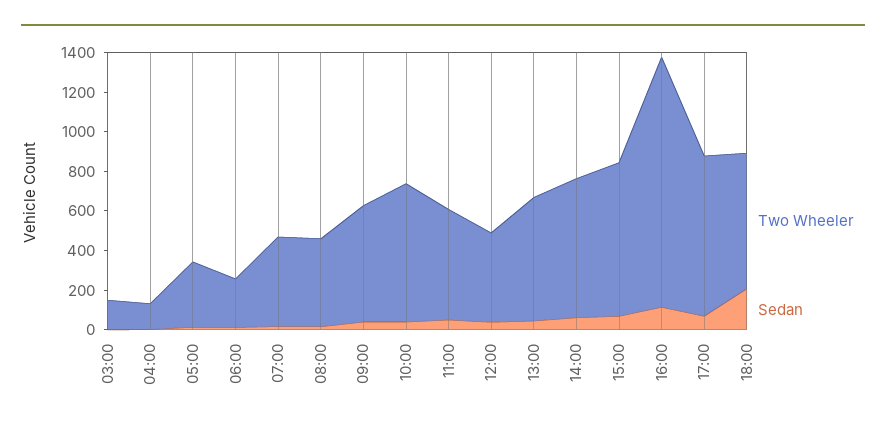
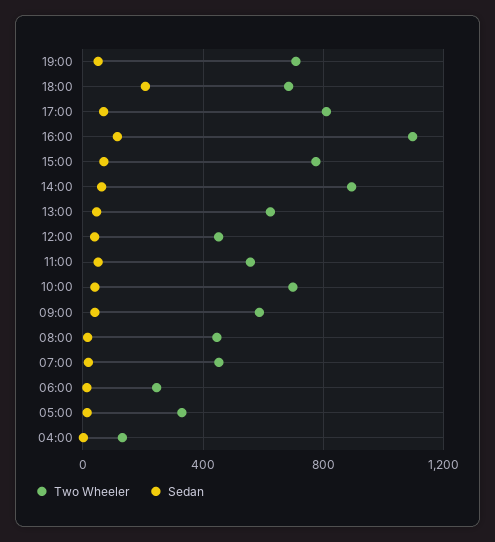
Two Wheeler, 03:00: 150 -> none
Sedan, 03:00: 0 -> none
Two Wheeler, 14:00: 700 -> 900
Two Wheeler, 16:00: 1250 -> 1100
Two Wheeler, 19:00: none -> 700
Sedan, 19:00: none -> 50

